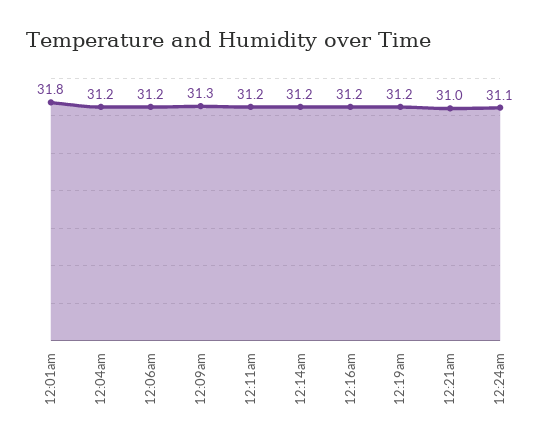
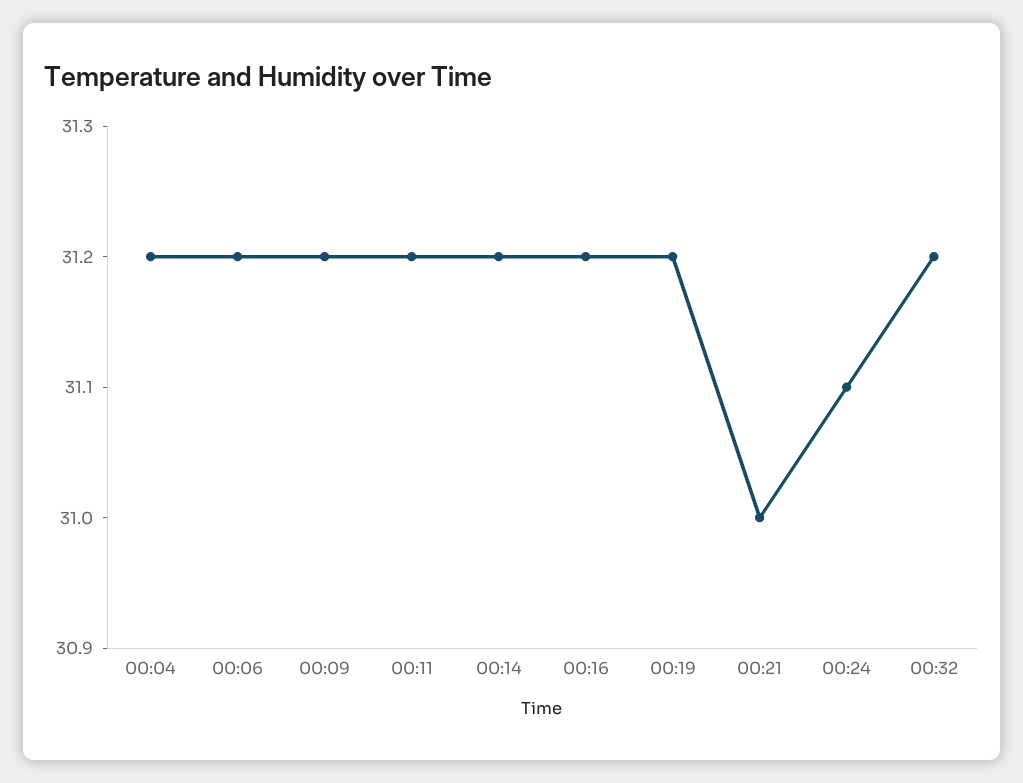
12:01am: 31.8 -> none
12:09am: 31.3 -> 31.2
00:32: none -> 31.2

